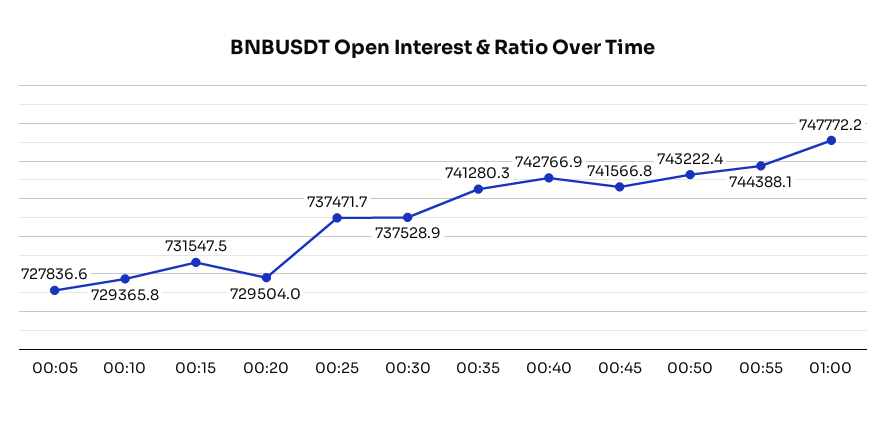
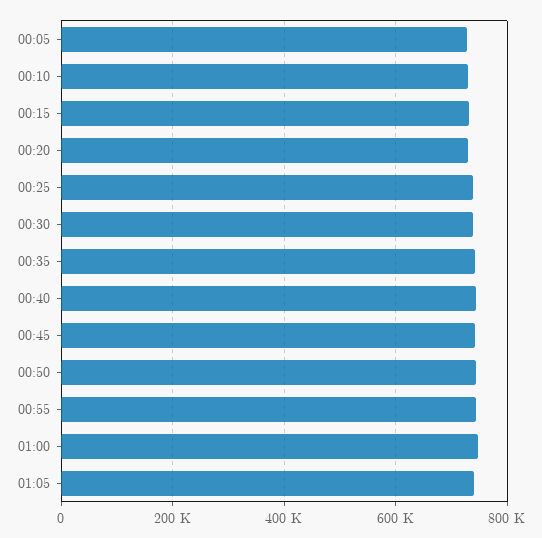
01:05: none -> 740000

